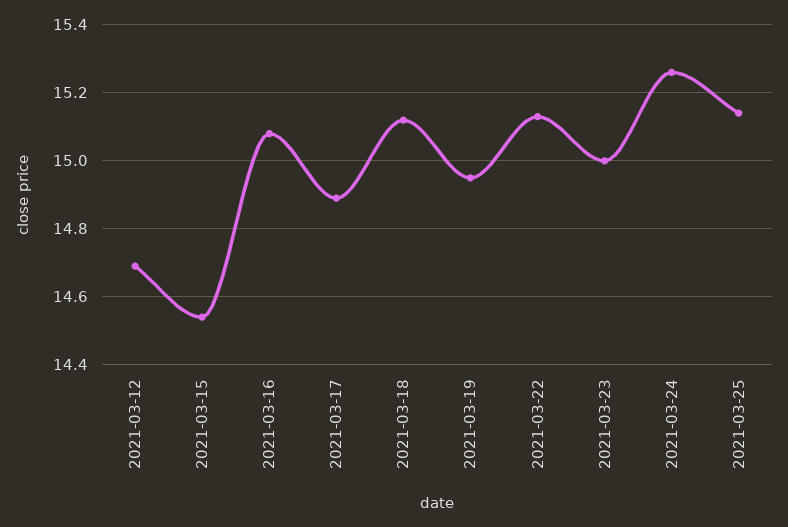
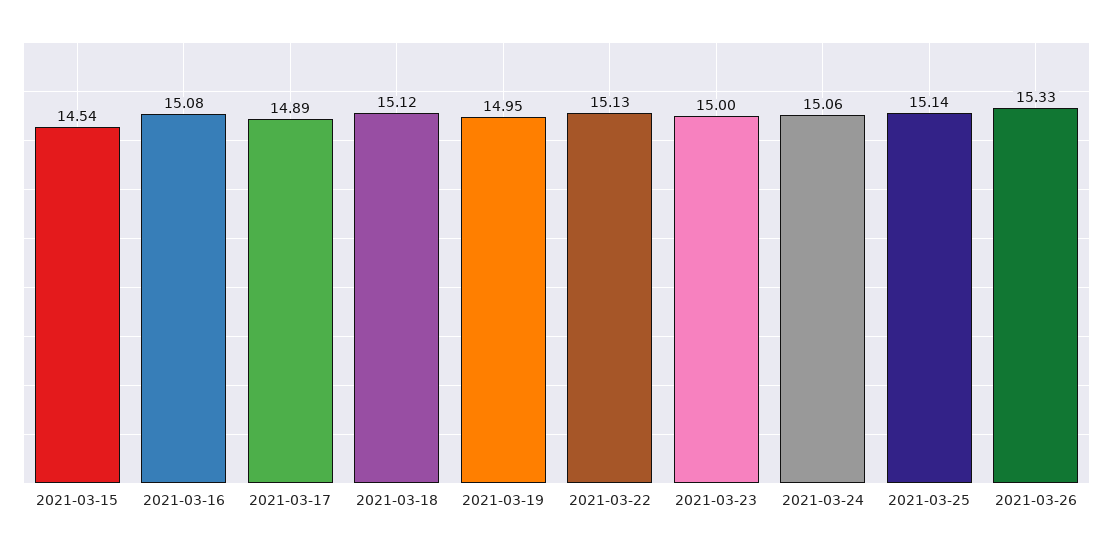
2021-03-12: 14.7 -> none
2021-03-24: 15.25 -> 15.06
2021-03-26: none -> 15.33

